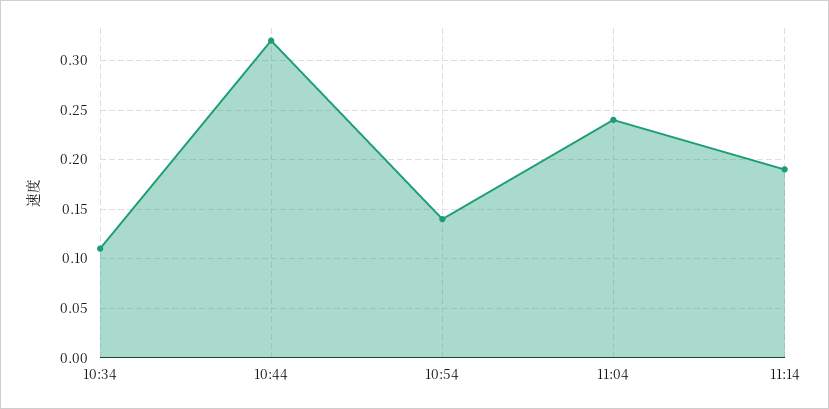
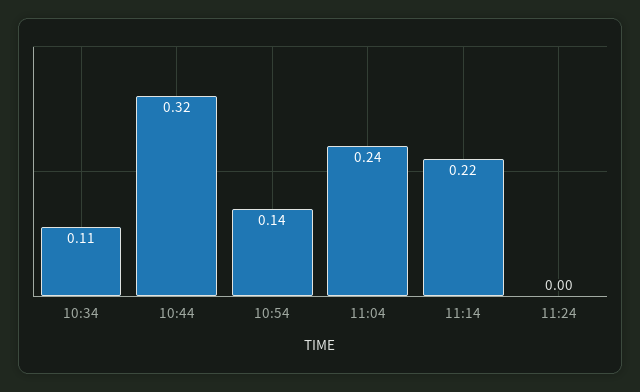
11:14: 0.19 -> 0.22
11:24: none -> 0

